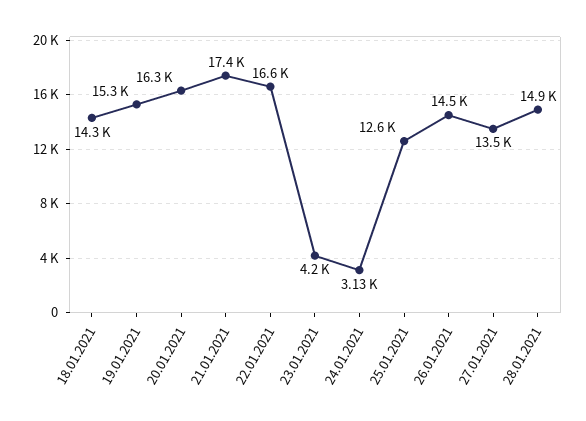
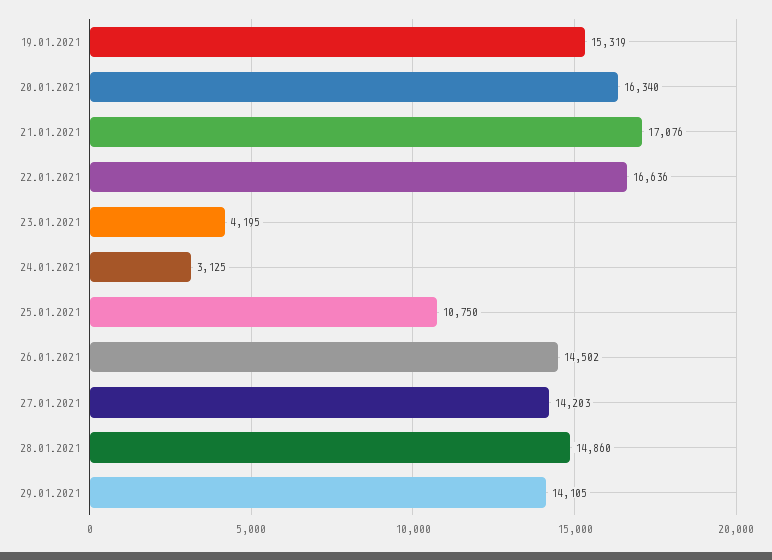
18.01.2021: 14300 -> none
21.01.2021: 17400 -> 17076
25.01.2021: 12600 -> 10750
27.01.2021: 13500 -> 14203
29.01.2021: none -> 14105

